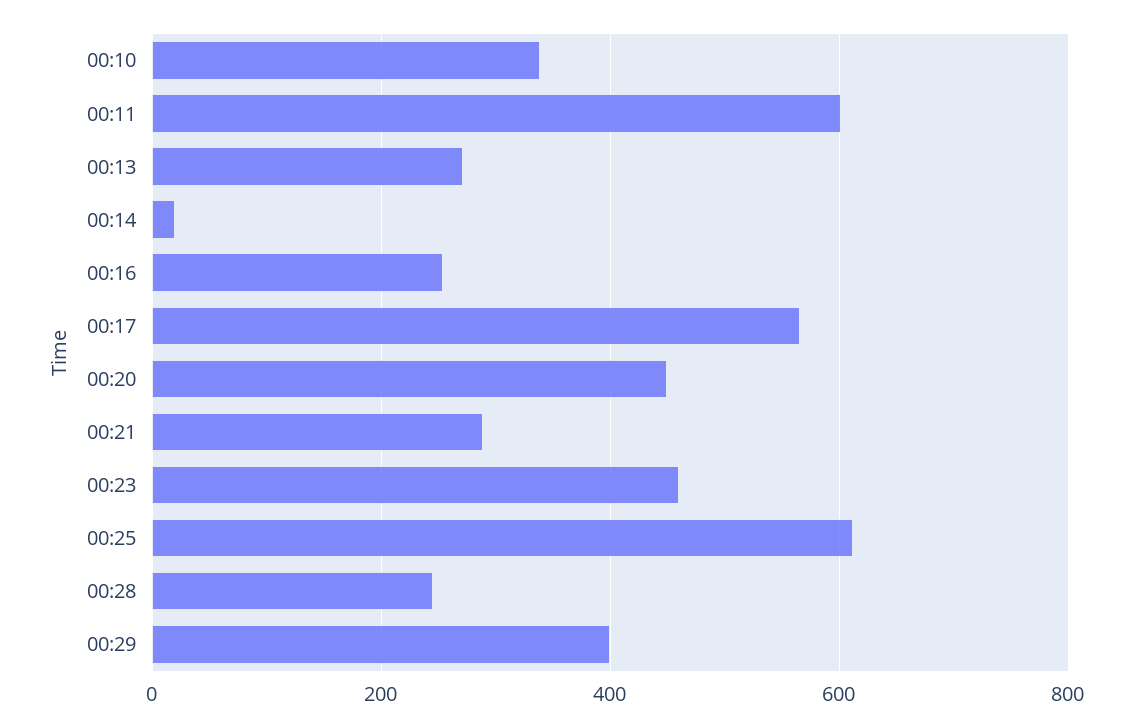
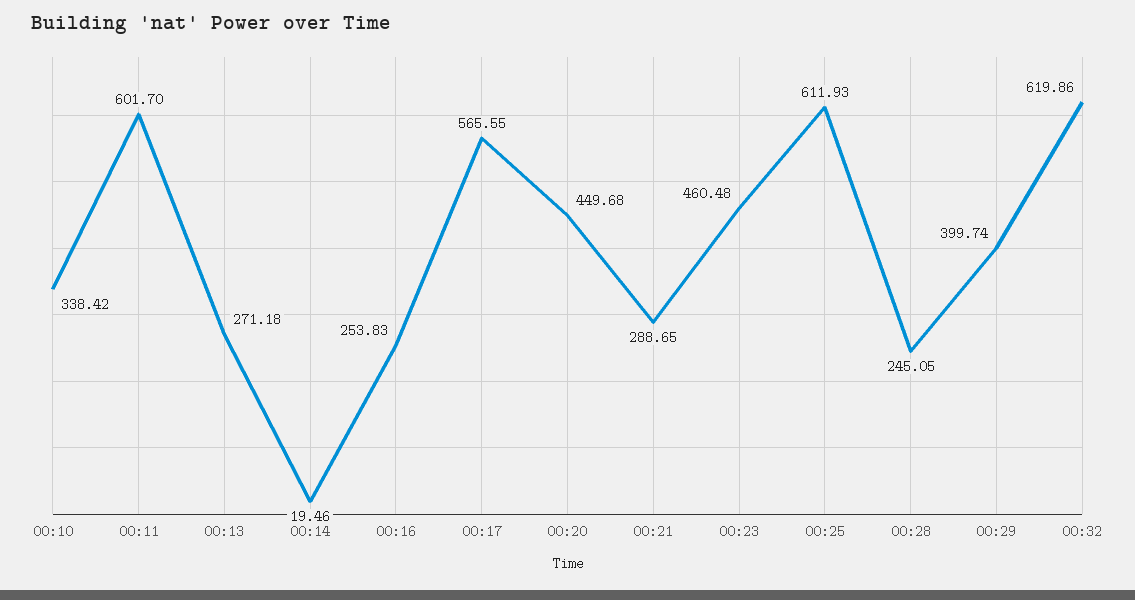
00:32: none -> 619.86

